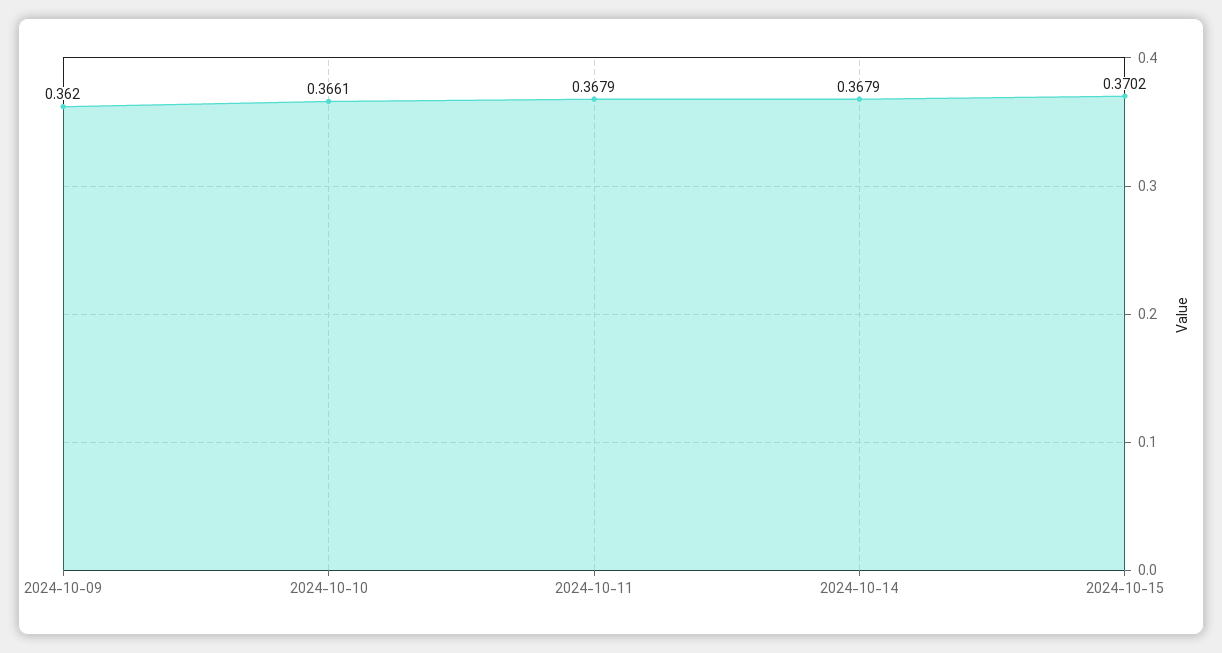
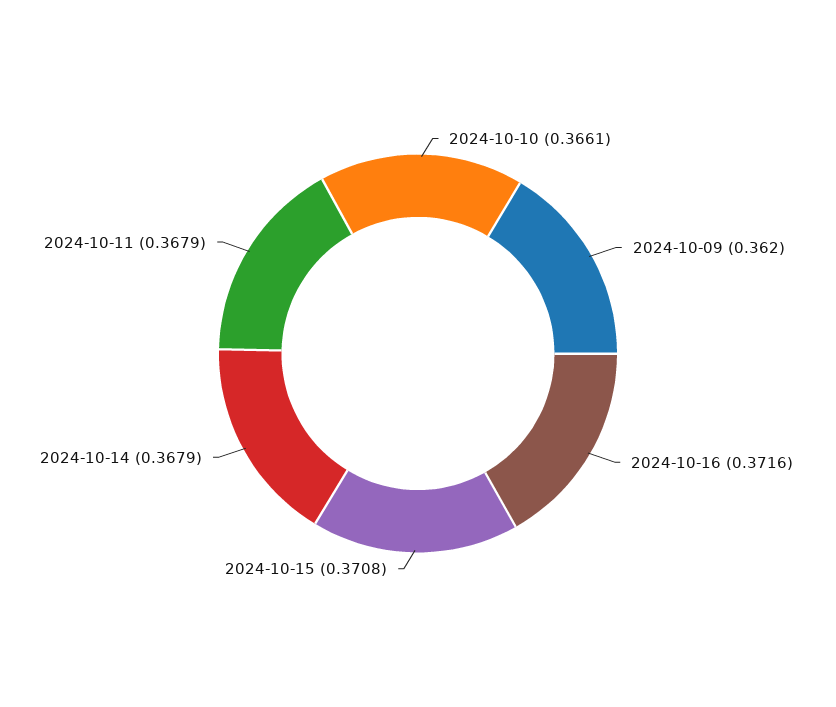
2024-10-15: 0.3702 -> 0.3708
2024-10-16: none -> 0.3716

